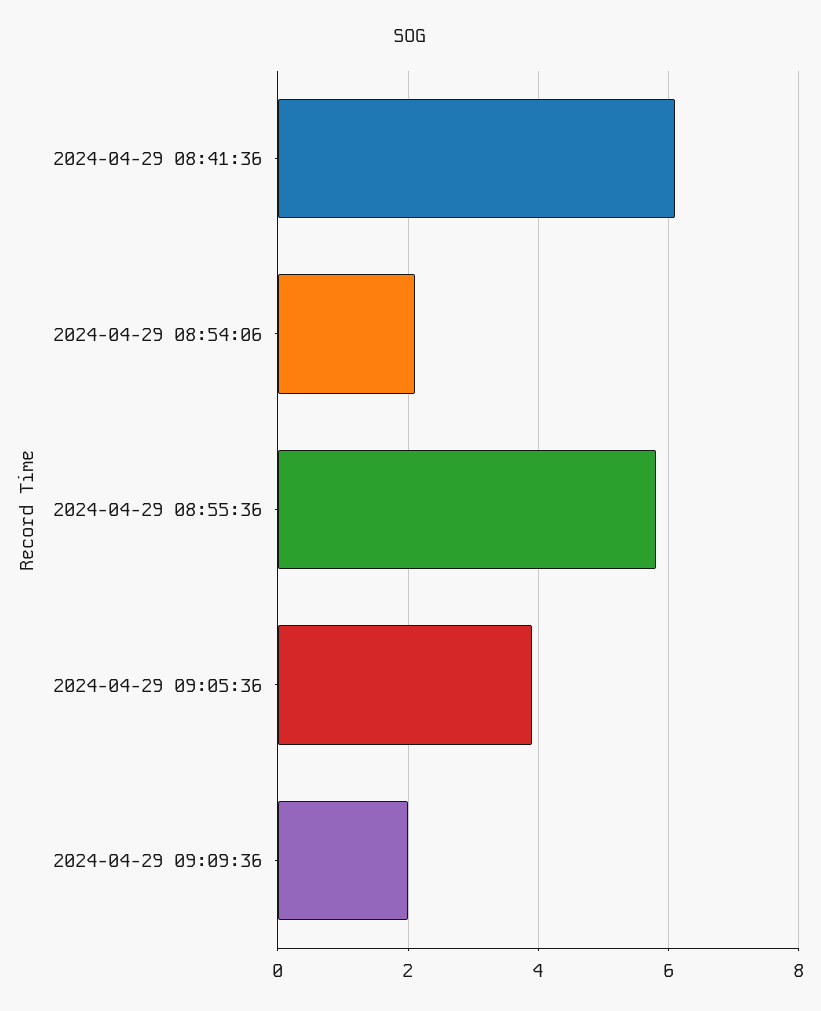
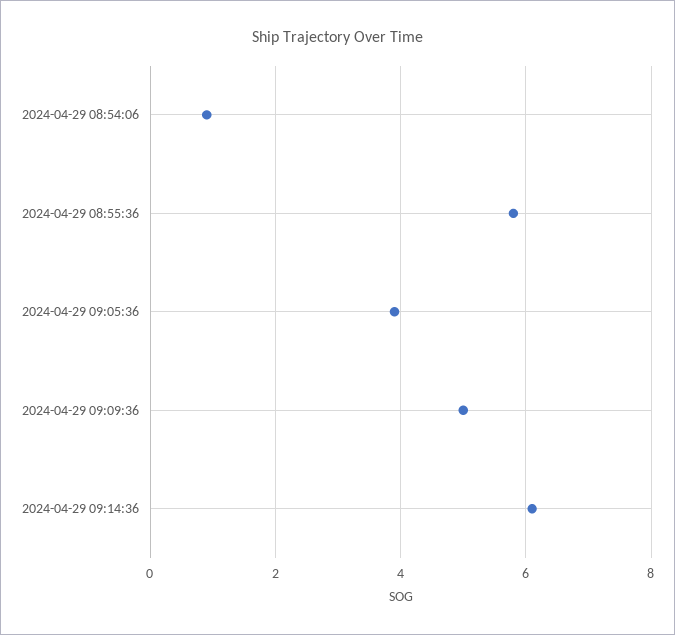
2024-04-29 08:41:36: 6 -> none
2024-04-29 08:54:06: 2 -> 1
2024-04-29 09:09:36: 2 -> 5
2024-04-29 09:14:36: none -> 6

